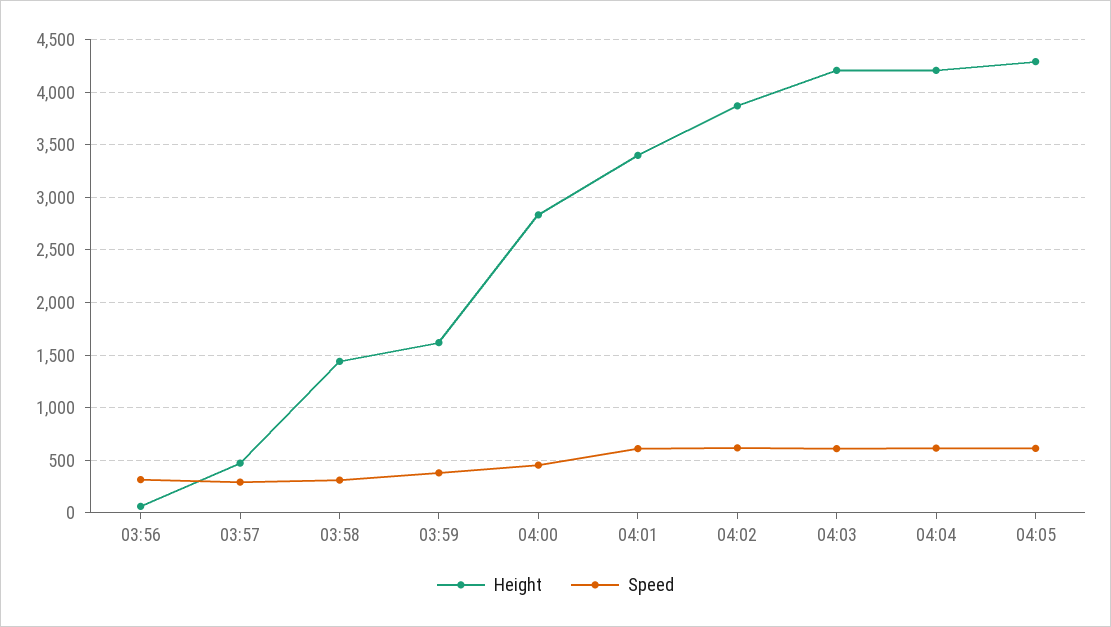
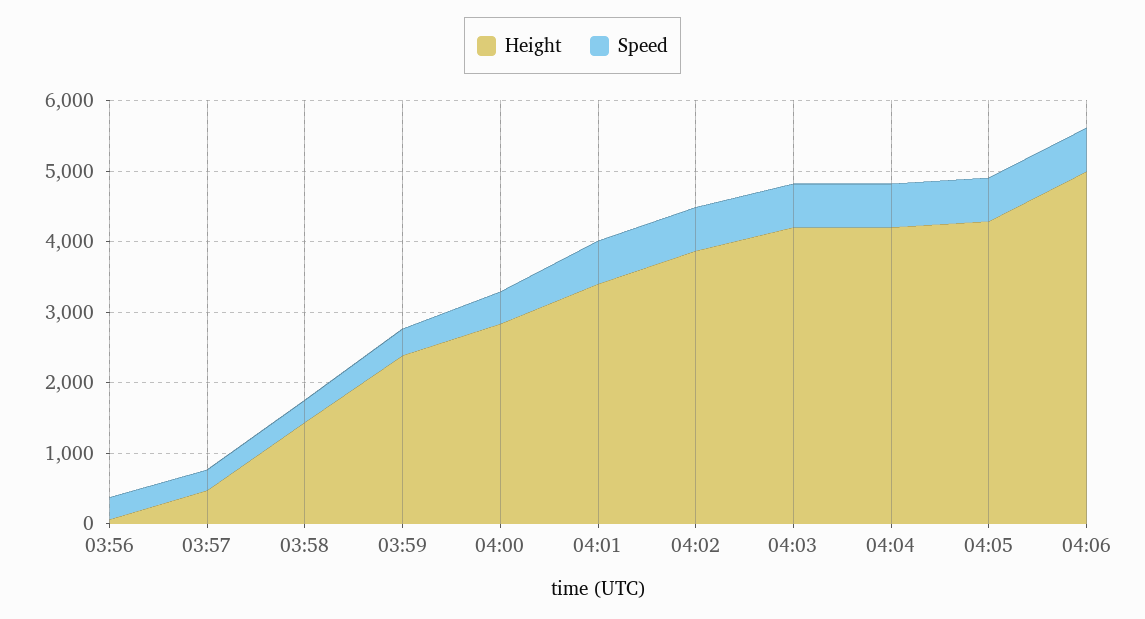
Height, 03:59: 1600 -> 2400
Height, 04:06: none -> 5000
Speed, 04:06: none -> 600

